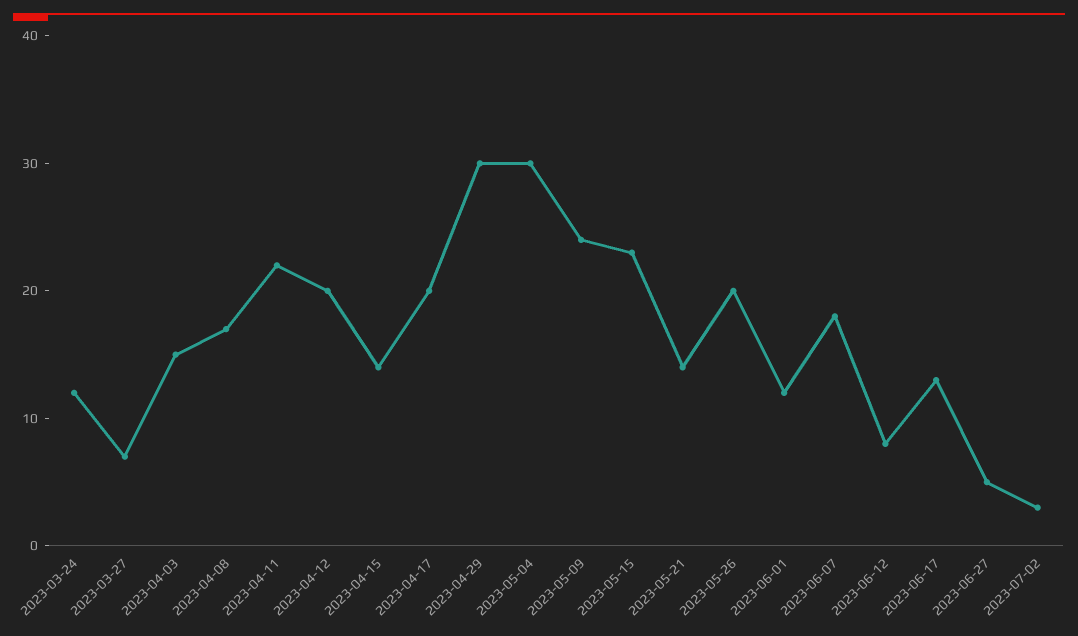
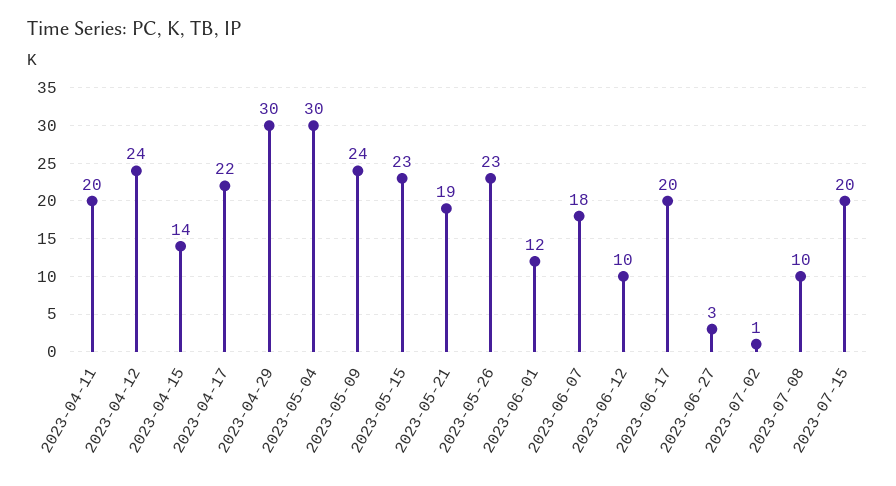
2023-03-24: 12 -> none
2023-03-27: 7 -> none
2023-04-03: 15 -> none
2023-04-08: 17 -> none
2023-04-11: 22 -> 20
2023-04-12: 20 -> 24
2023-04-17: 20 -> 22
2023-05-21: 14 -> 19
2023-05-26: 20 -> 23
2023-06-12: 8 -> 10
2023-06-17: 13 -> 20
2023-06-27: 5 -> 3
2023-07-02: 3 -> 1
2023-07-08: none -> 10
2023-07-15: none -> 20

